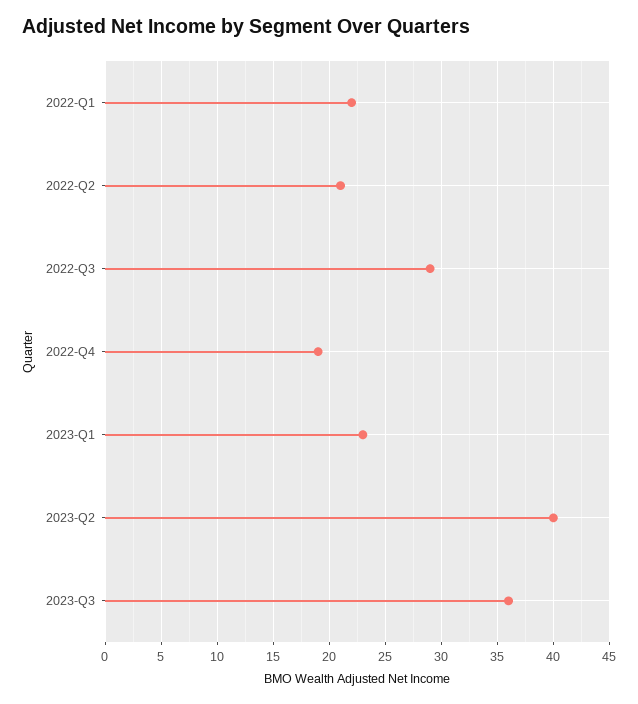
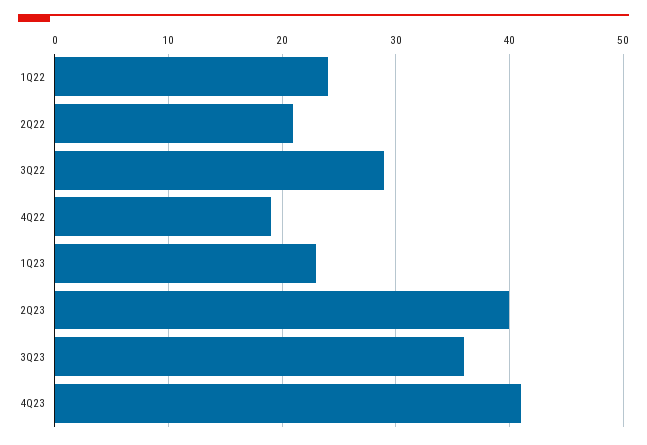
2022-Q1: 22 -> 24
4Q23: none -> 41

